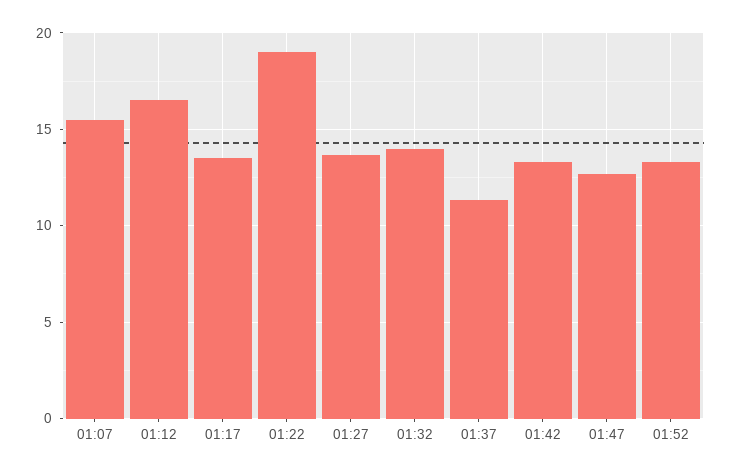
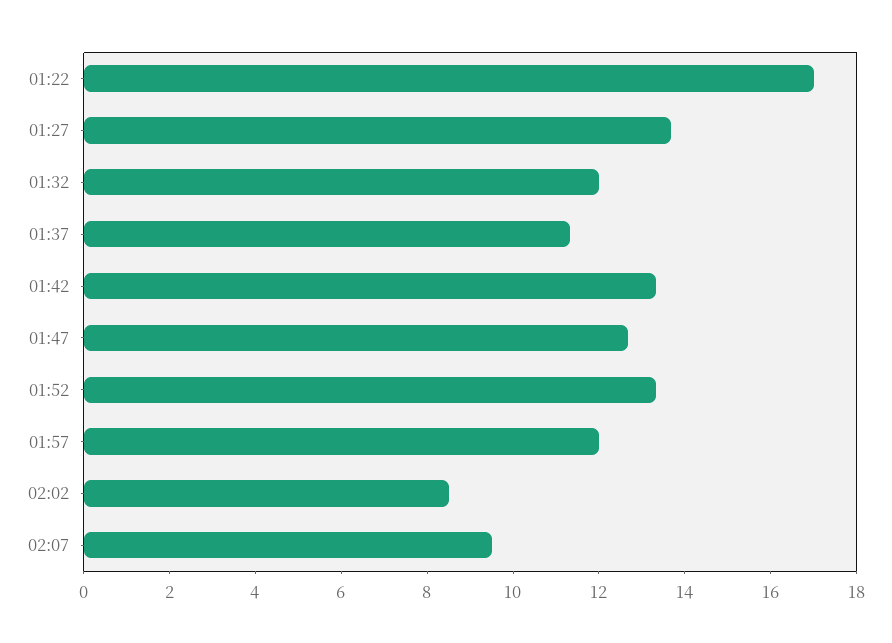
01:07: 15.5 -> none
01:12: 16.5 -> none
01:17: 13.5 -> none
01:22: 19 -> 17
01:32: 14 -> 12
01:57: none -> 12
02:02: none -> 8.5
02:07: none -> 9.5

